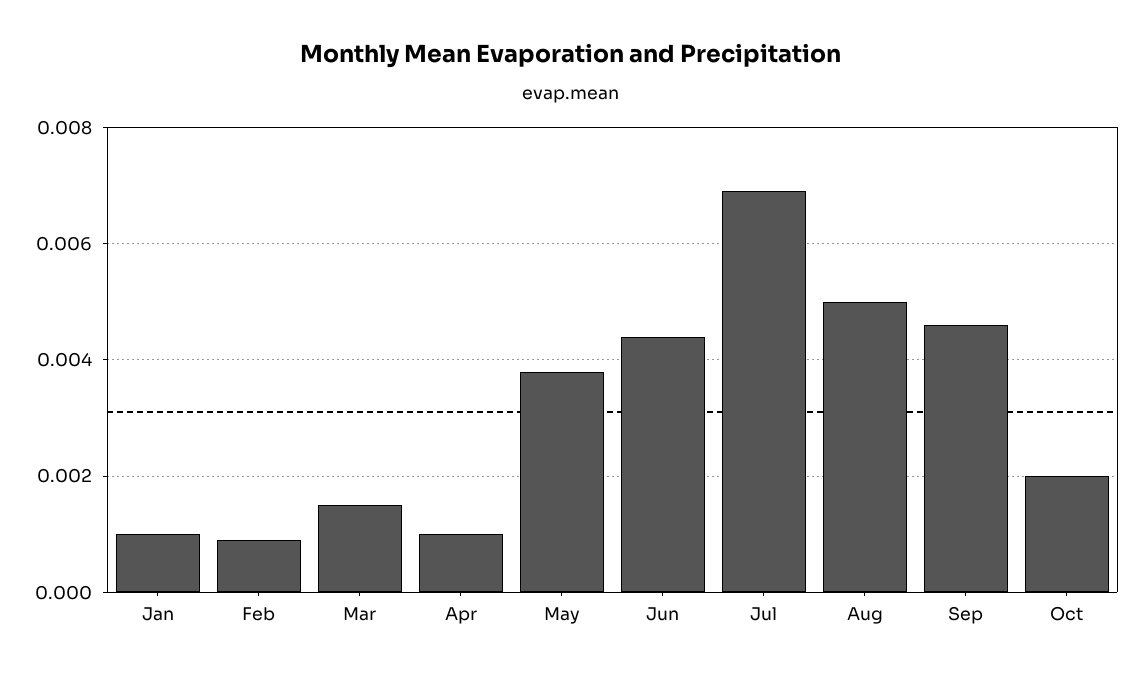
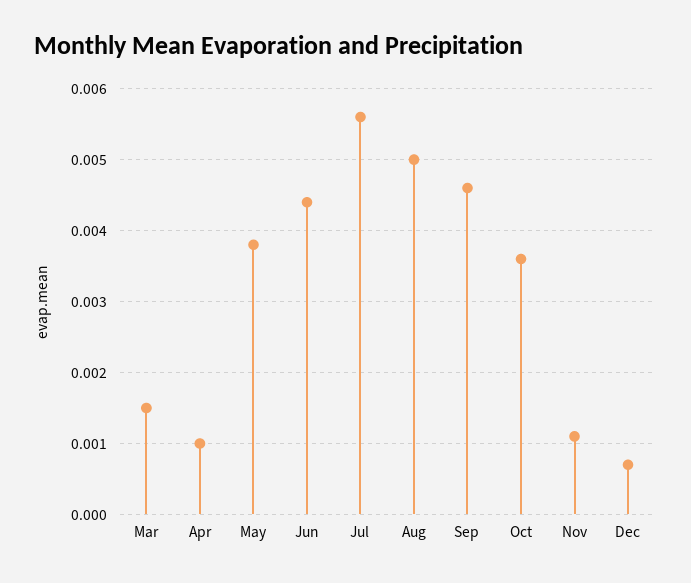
Jan: 0.001 -> none
Feb: 0.001 -> none
Jul: 0.007 -> 0.0056
Oct: 0.002 -> 0.0036
Nov: none -> 0.0011
Dec: none -> 0.0007

